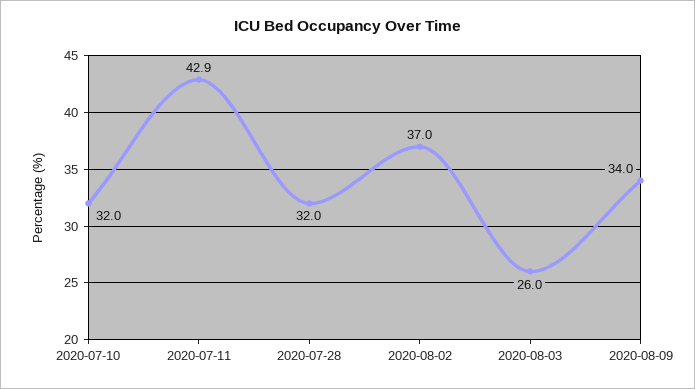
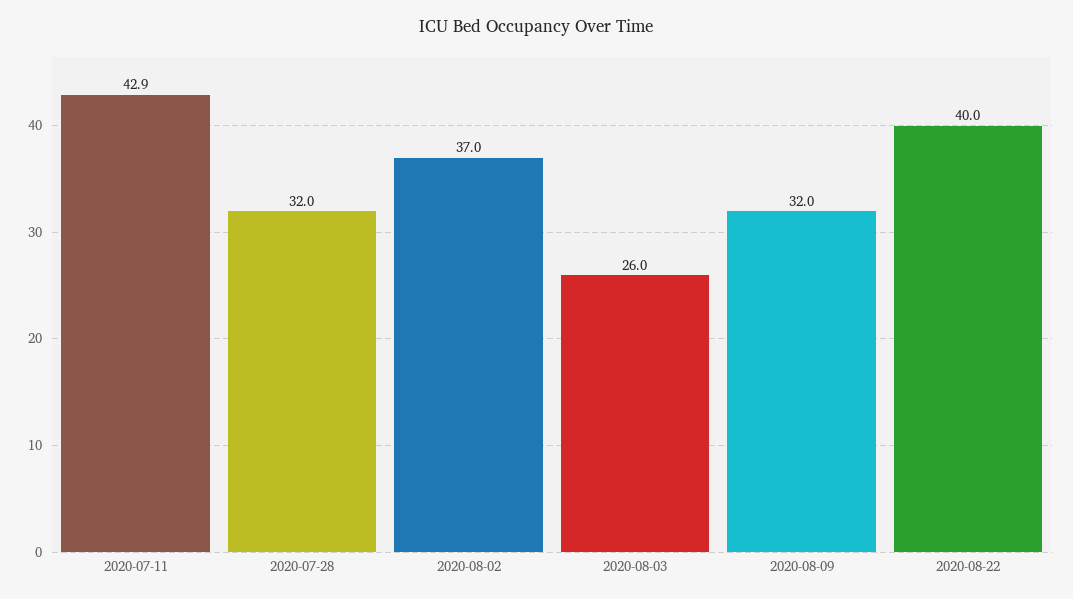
2020-07-10: 32 -> none
2020-08-09: 34 -> 32
2020-08-22: none -> 40

